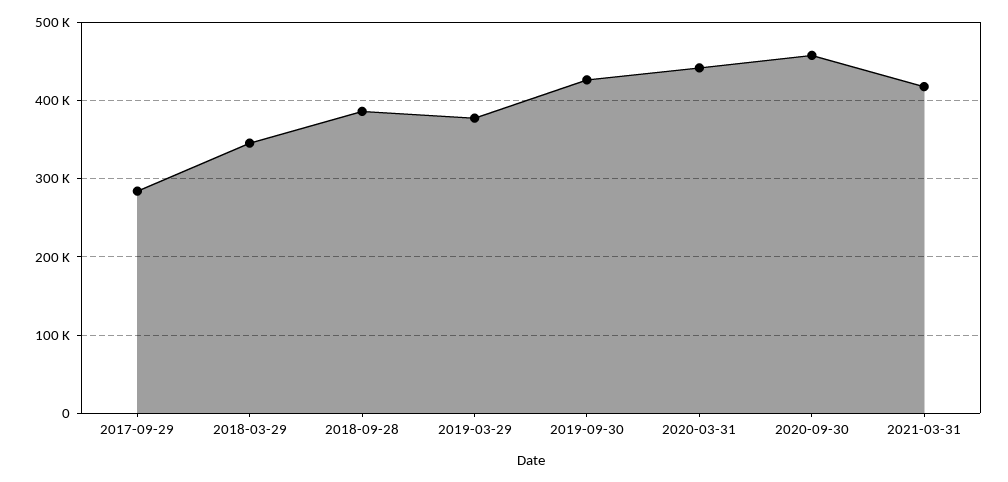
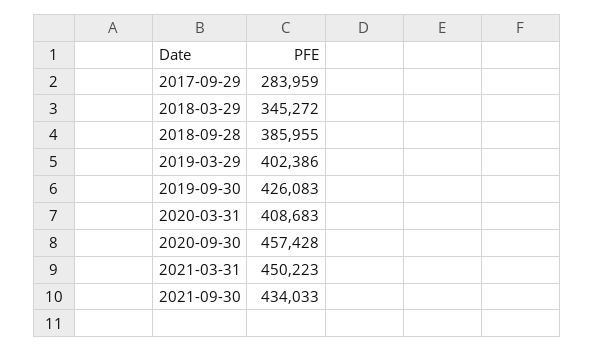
2019-03-29: 380000 -> 402386
2020-03-31: 440000 -> 408683
2021-03-31: 420000 -> 450223
2021-09-30: none -> 434033

